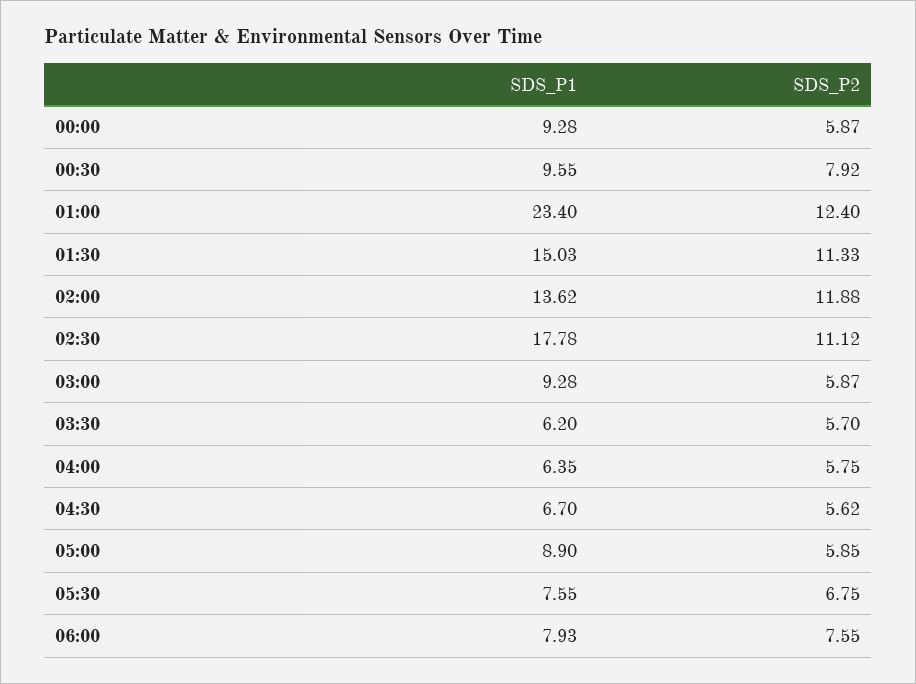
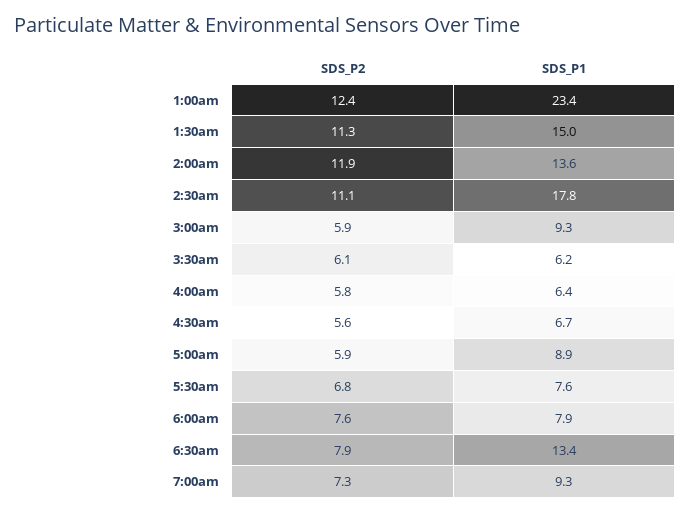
SDS_P1, 00:00: 9.28 -> none
SDS_P2, 00:00: 5.87 -> none
SDS_P1, 00:30: 9.55 -> none
SDS_P2, 00:30: 7.92 -> none
SDS_P2, 03:30: 5.7 -> 6.1
SDS_P2, 6:30am: none -> 7.9
SDS_P1, 6:30am: none -> 13.4
SDS_P2, 7:00am: none -> 7.3
SDS_P1, 7:00am: none -> 9.3

